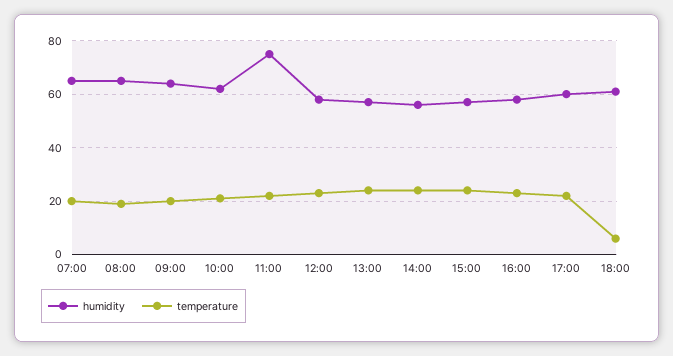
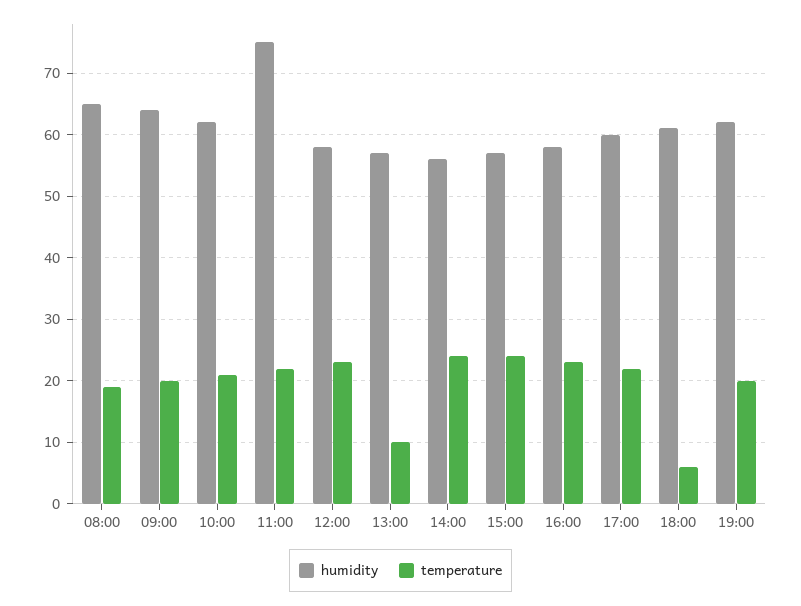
humidity, 07:00: 65 -> none
temperature, 07:00: 20 -> none
temperature, 13:00: 25 -> 10
humidity, 19:00: none -> 62
temperature, 19:00: none -> 20

